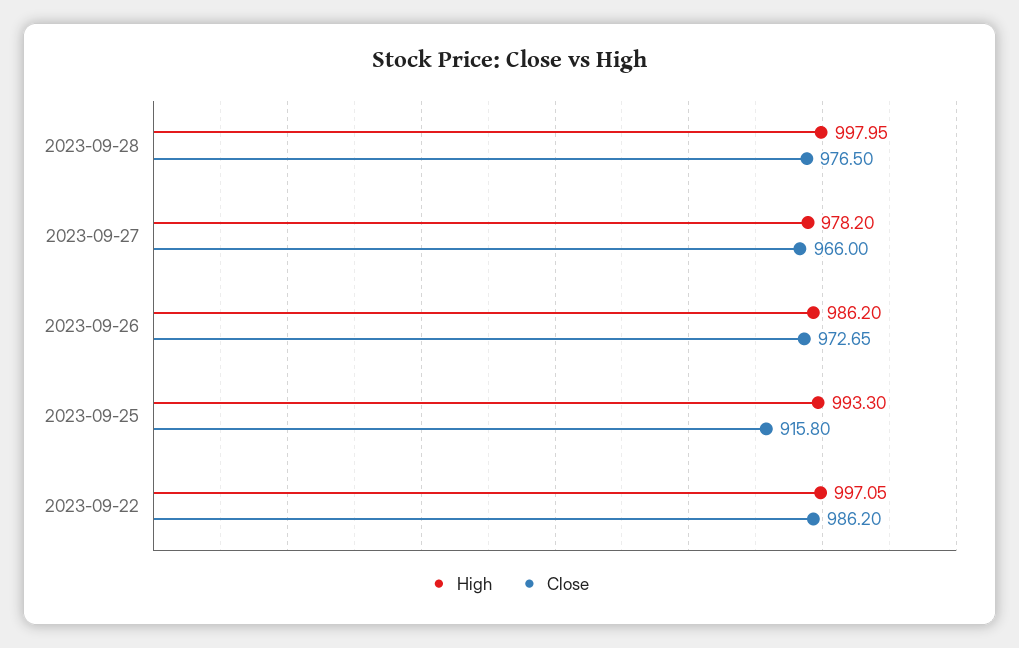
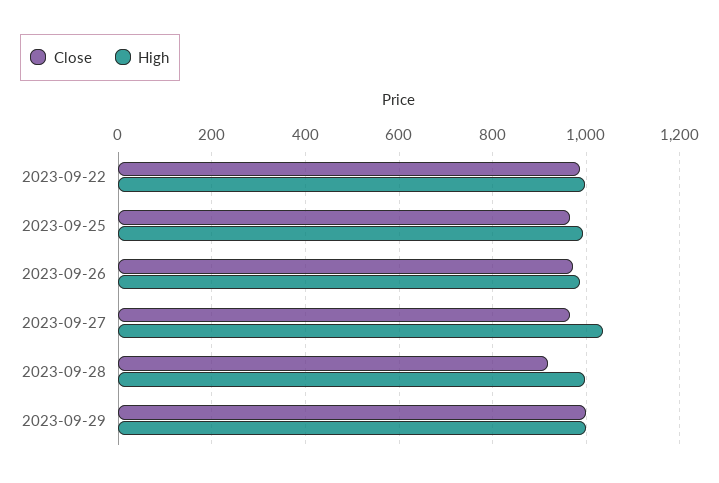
Close, 2023-09-28: 976.5 -> 920
High, 2023-09-27: 978.2 -> 1040
Close, 2023-09-25: 915.8 -> 960
Close, 2023-09-29: none -> 1000
High, 2023-09-29: none -> 1000

